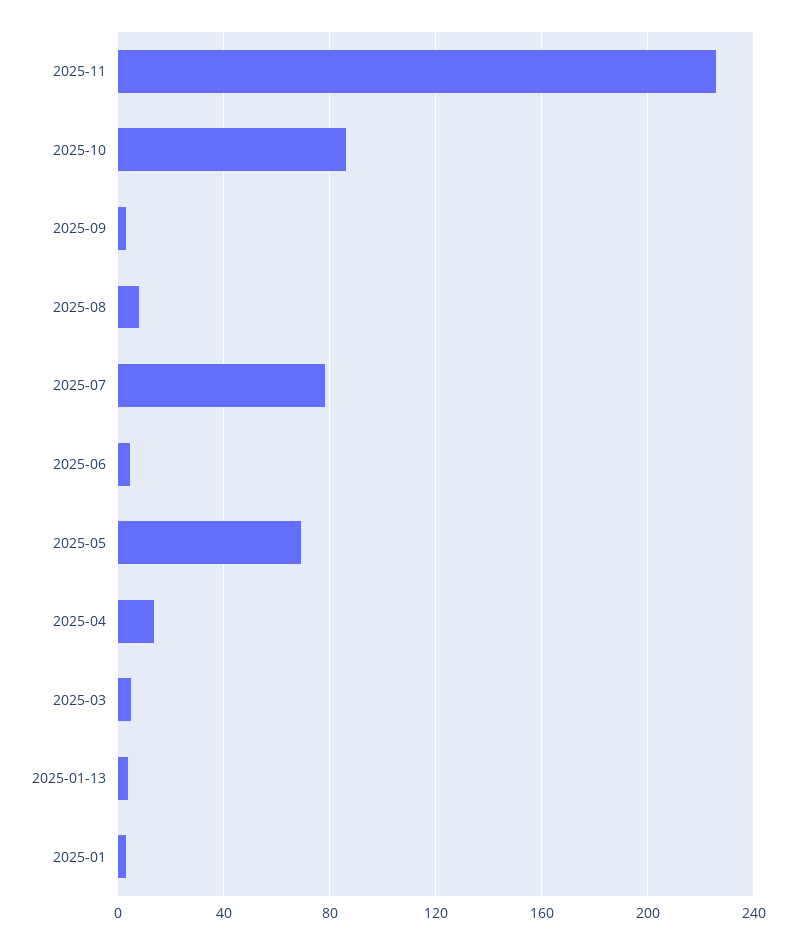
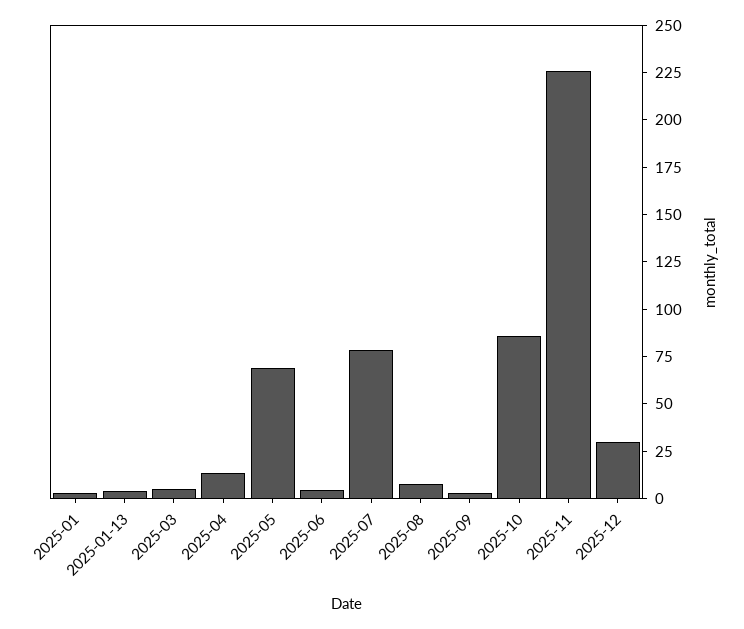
2025-12: none -> 30

